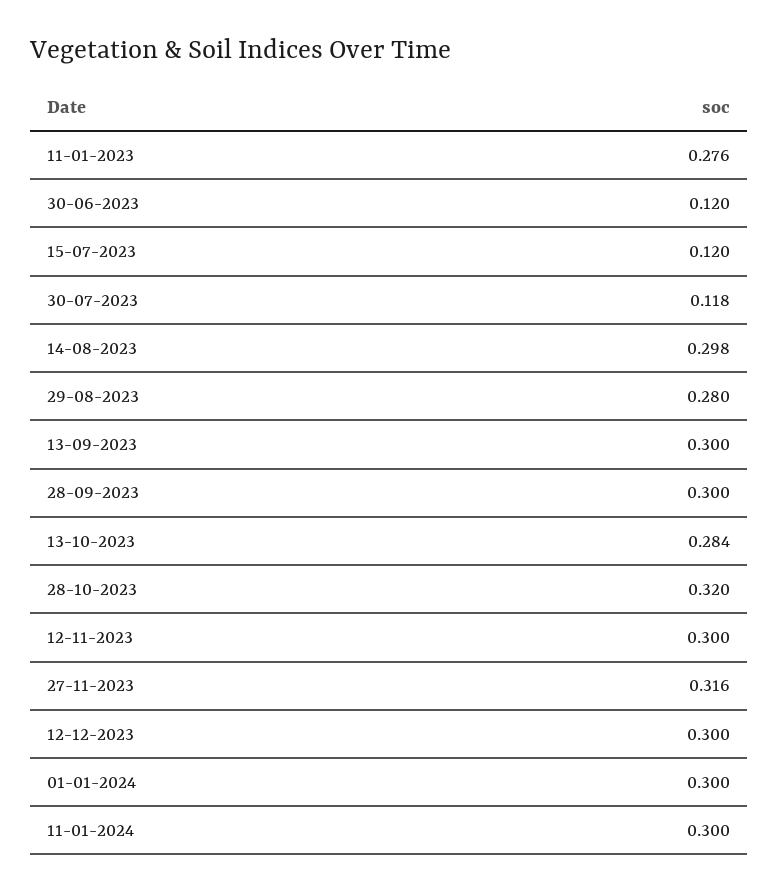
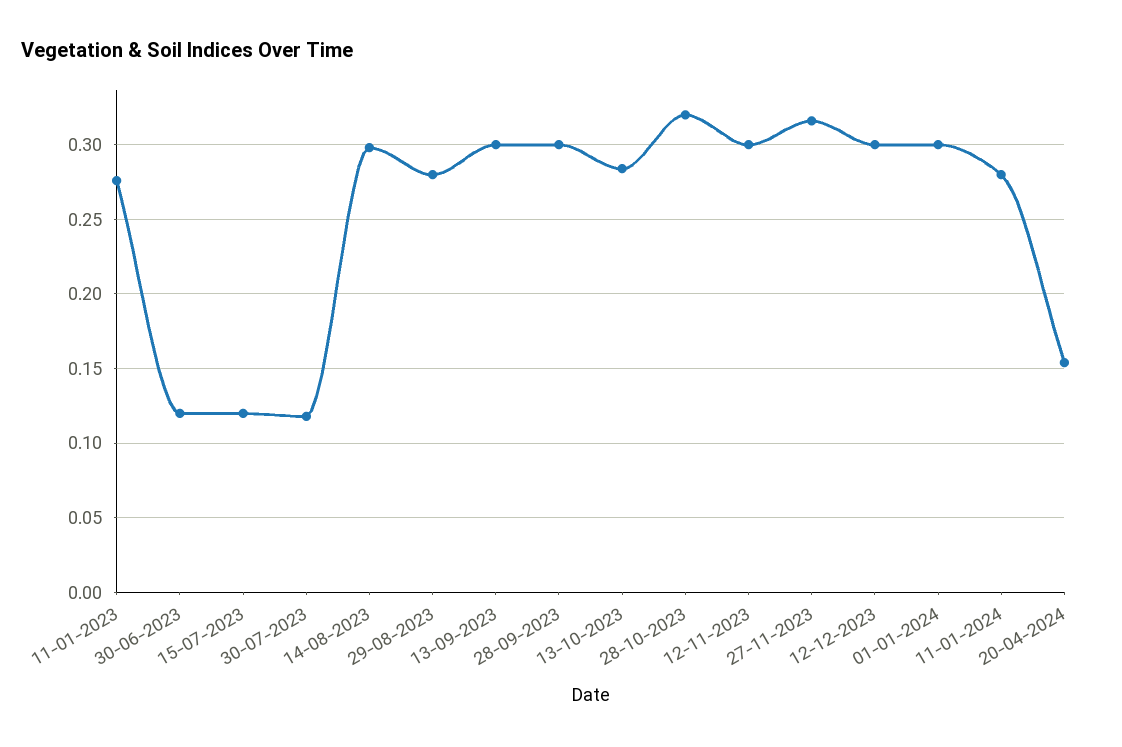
11-01-2024: 0.3 -> 0.28
20-04-2024: none -> 0.155

